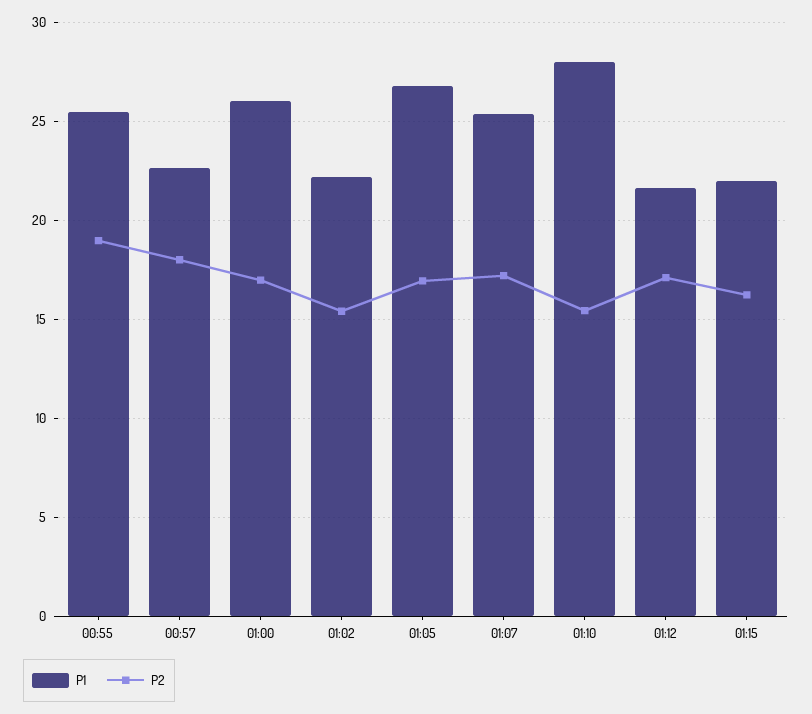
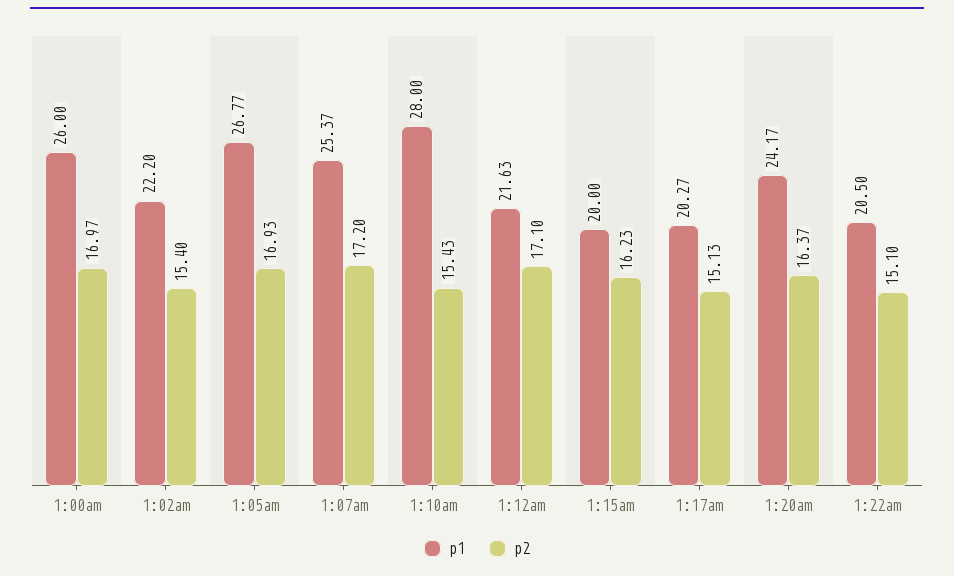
P1, 00:55: 25.5 -> none
P2, 00:55: 19 -> none
P1, 00:57: 22.5 -> none
P2, 00:57: 18 -> none
P1, 01:15: 22 -> 20
P1, 1:17am: none -> 20.27
P2, 1:17am: none -> 15.13
P1, 1:20am: none -> 24.17
P2, 1:20am: none -> 16.37
P1, 1:22am: none -> 20.5
P2, 1:22am: none -> 15.1

